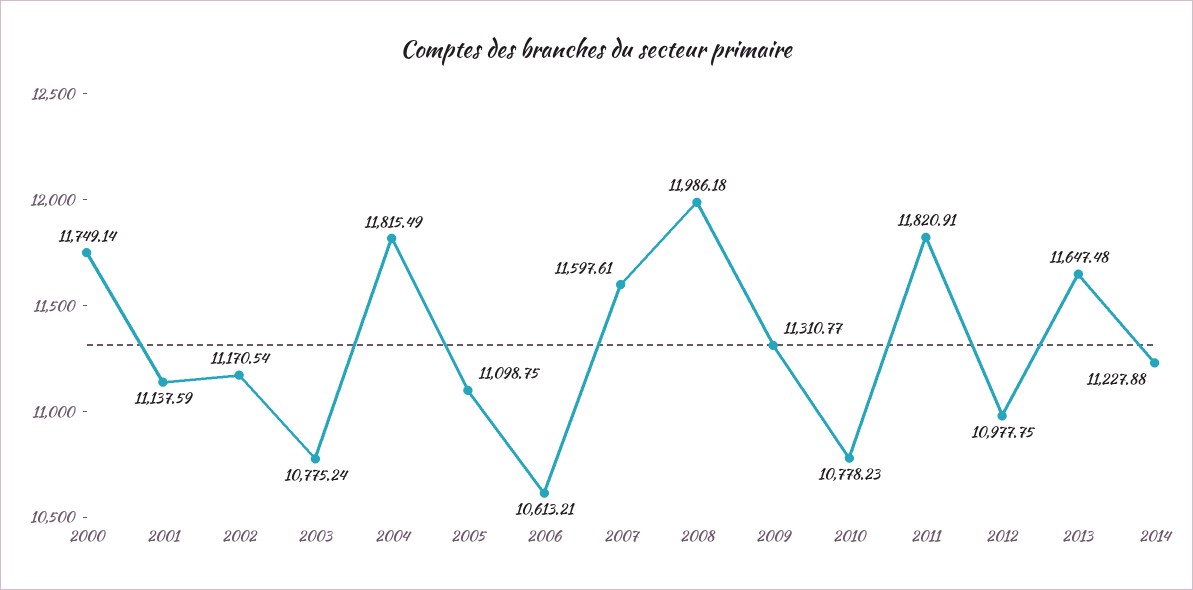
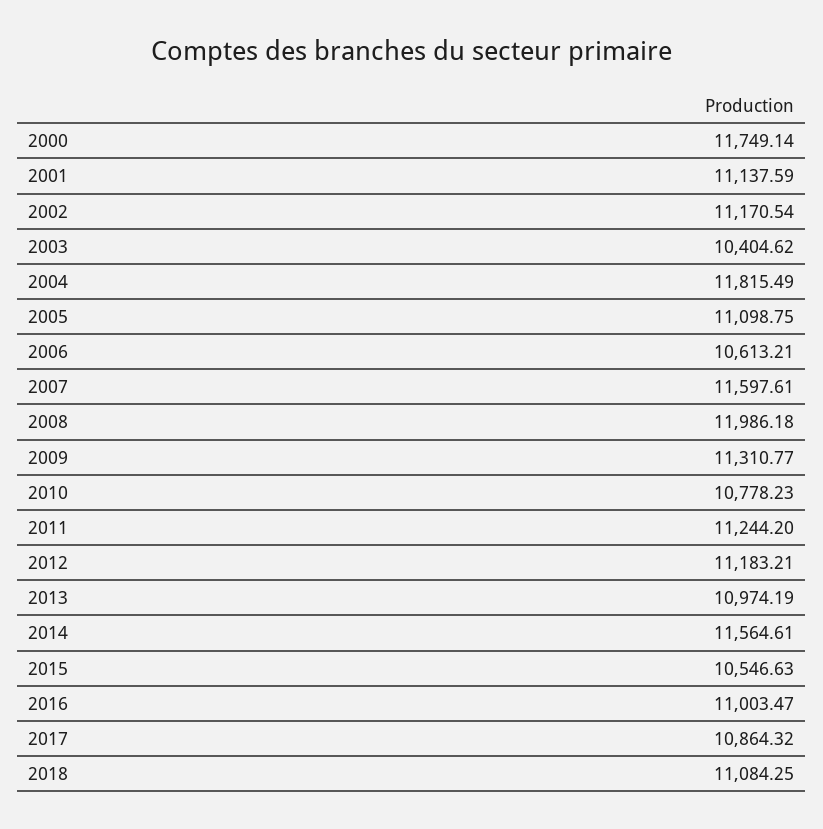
2003: 10775.24 -> 10404.62
2011: 11820.91 -> 11244.2
2012: 10977.75 -> 11183.21
2013: 11647.48 -> 10974.19
2014: 11227.88 -> 11564.61
2015: none -> 10546.63
2016: none -> 11003.47
2017: none -> 10864.32
2018: none -> 11084.25

